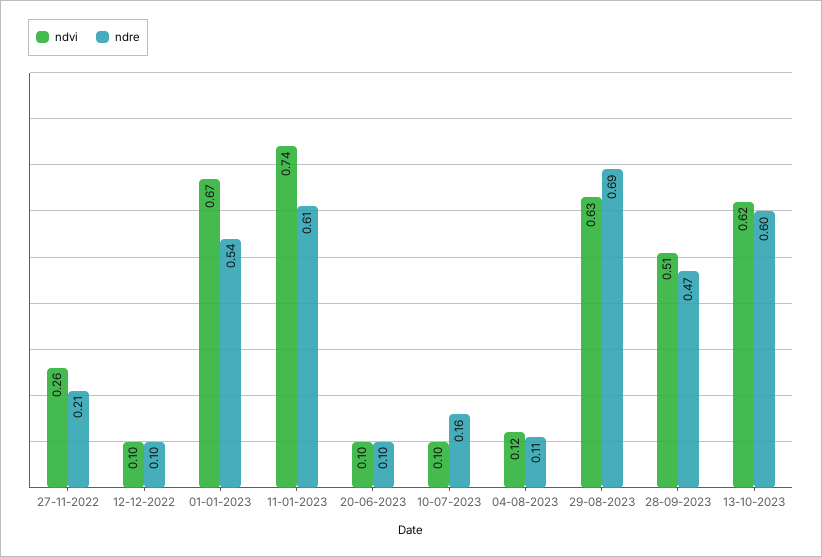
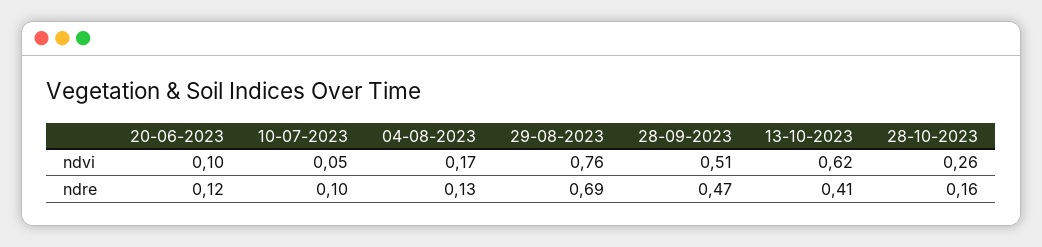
ndvi, 27-11-2022: 0.26 -> none
ndre, 27-11-2022: 0.21 -> none
ndvi, 12-12-2022: 0.1 -> none
ndre, 12-12-2022: 0.1 -> none
ndvi, 01-01-2023: 0.67 -> none
ndre, 01-01-2023: 0.54 -> none
ndvi, 11-01-2023: 0.74 -> none
ndre, 11-01-2023: 0.61 -> none
ndre, 20-06-2023: 0.1 -> 0.12
ndvi, 10-07-2023: 0.1 -> 0.05
ndre, 10-07-2023: 0.16 -> 0.1
ndvi, 04-08-2023: 0.12 -> 0.17
ndre, 04-08-2023: 0.11 -> 0.13
ndvi, 29-08-2023: 0.63 -> 0.76
ndre, 13-10-2023: 0.6 -> 0.41
ndvi, 28-10-2023: none -> 0.26
ndre, 28-10-2023: none -> 0.16

